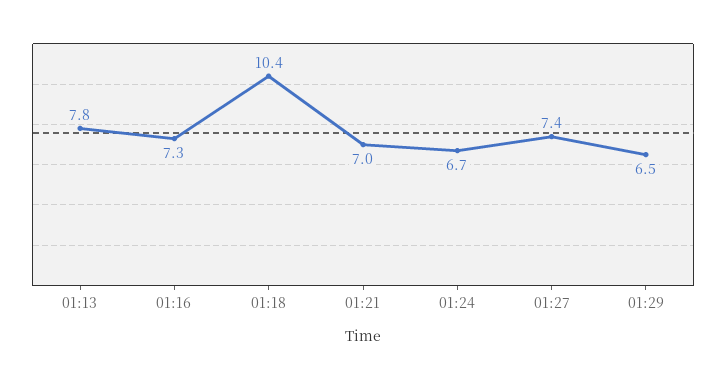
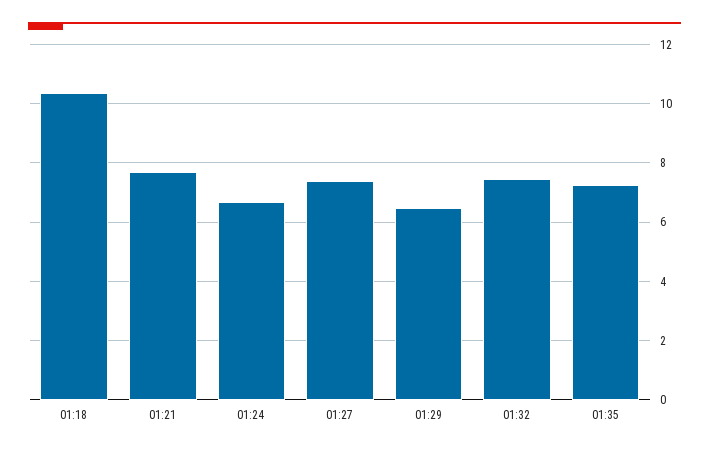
01:13: 7.8 -> none
01:16: 7.3 -> none
01:21: 7 -> 7.75
01:32: none -> 7.5
01:35: none -> 7.25

